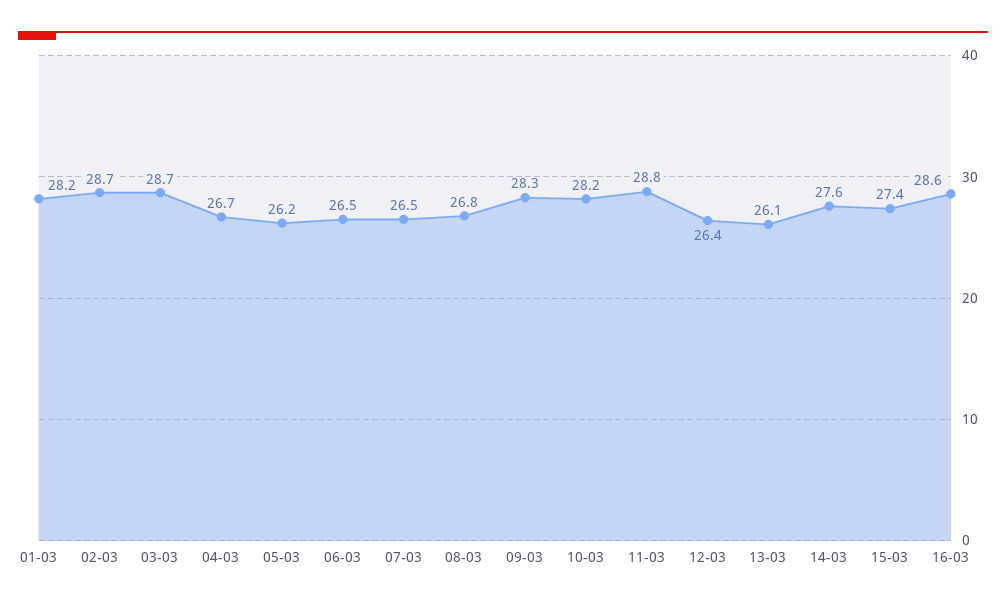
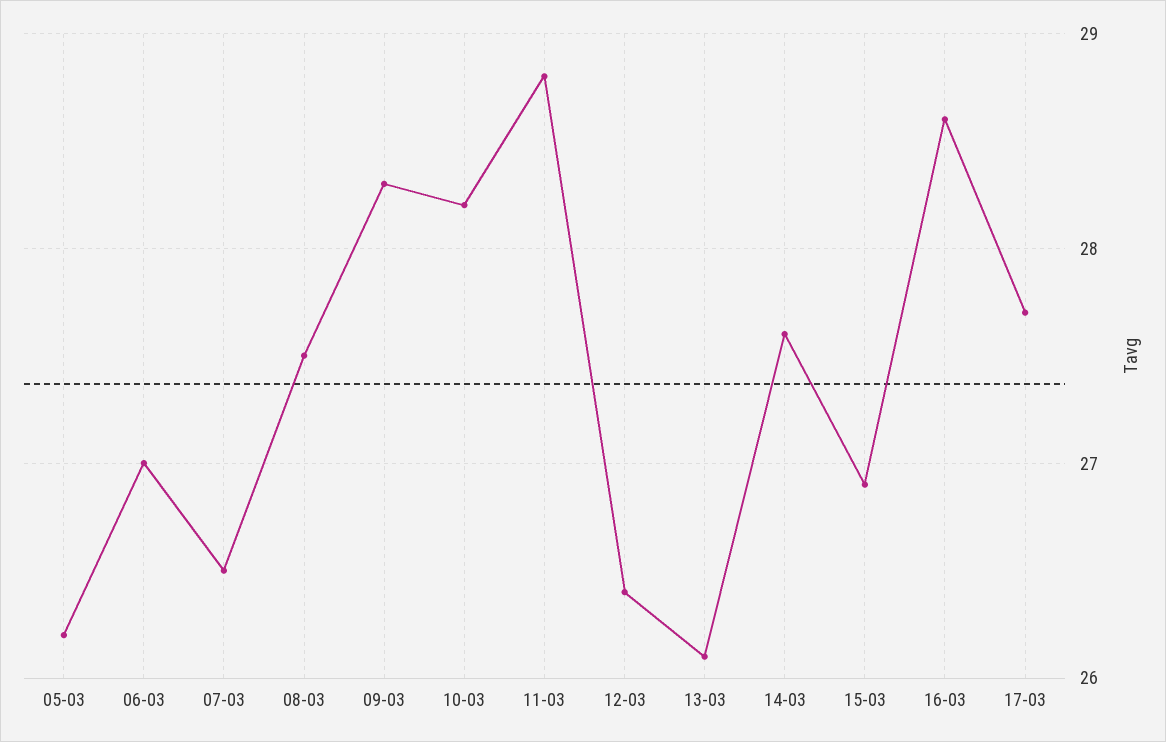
01-03: 28.2 -> none
02-03: 28.7 -> none
03-03: 28.7 -> none
04-03: 26.7 -> none
06-03: 26.5 -> 27
08-03: 26.8 -> 27.5
15-03: 27.4 -> 26.9
17-03: none -> 27.7

